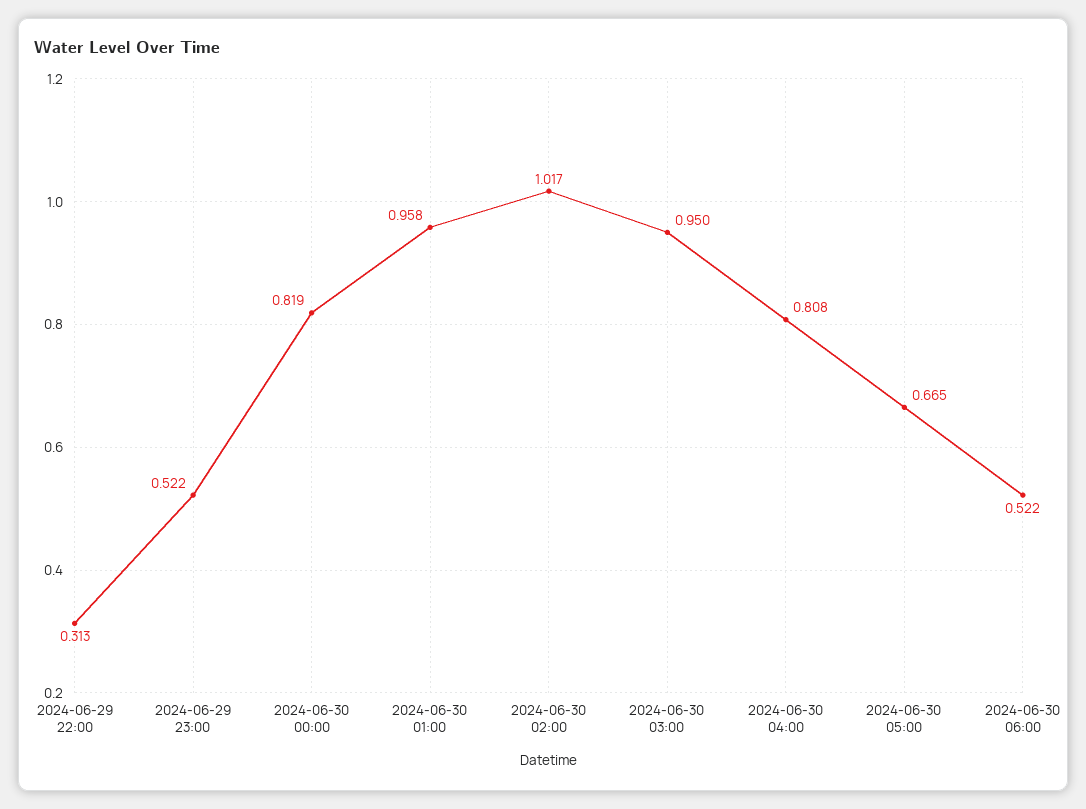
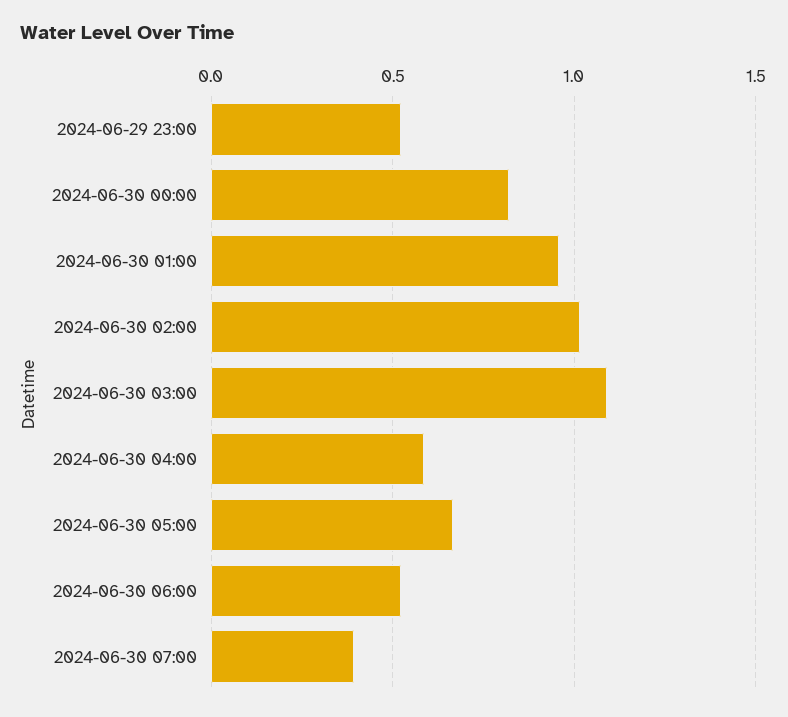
2024-06-29 22:00: 0.313 -> none
2024-06-30 03:00: 0.95 -> 1.1
2024-06-30 04:00: 0.808 -> 0.6
2024-06-30 07:00: none -> 0.4

